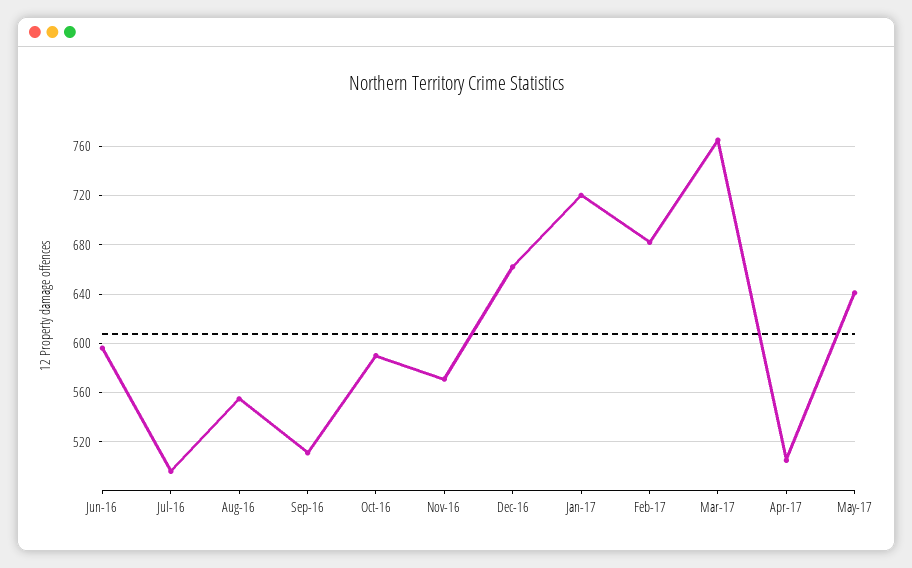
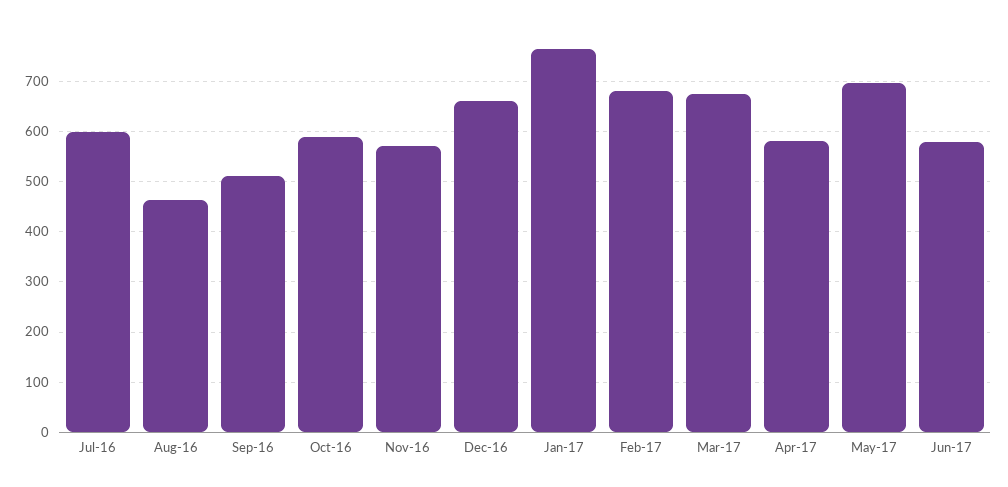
Jun-16: 595 -> none
Jul-16: 495 -> 600
Aug-16: 555 -> 460
Jan-17: 720 -> 760
Mar-17: 765 -> 680
Apr-17: 505 -> 580
May-17: 640 -> 700
Jun-17: none -> 580

